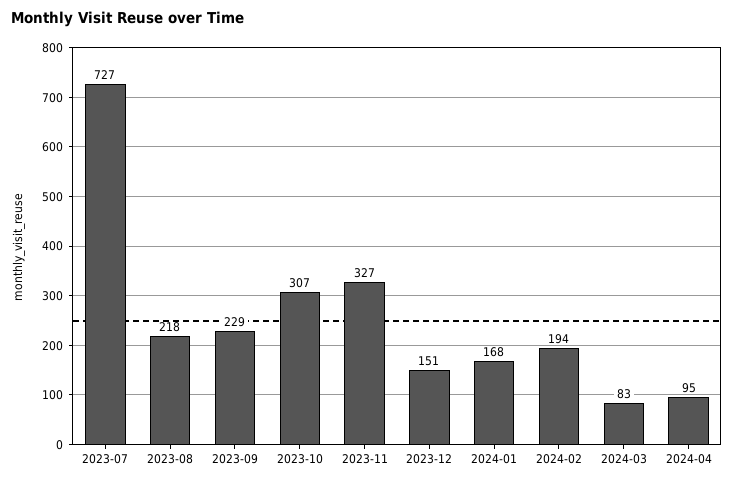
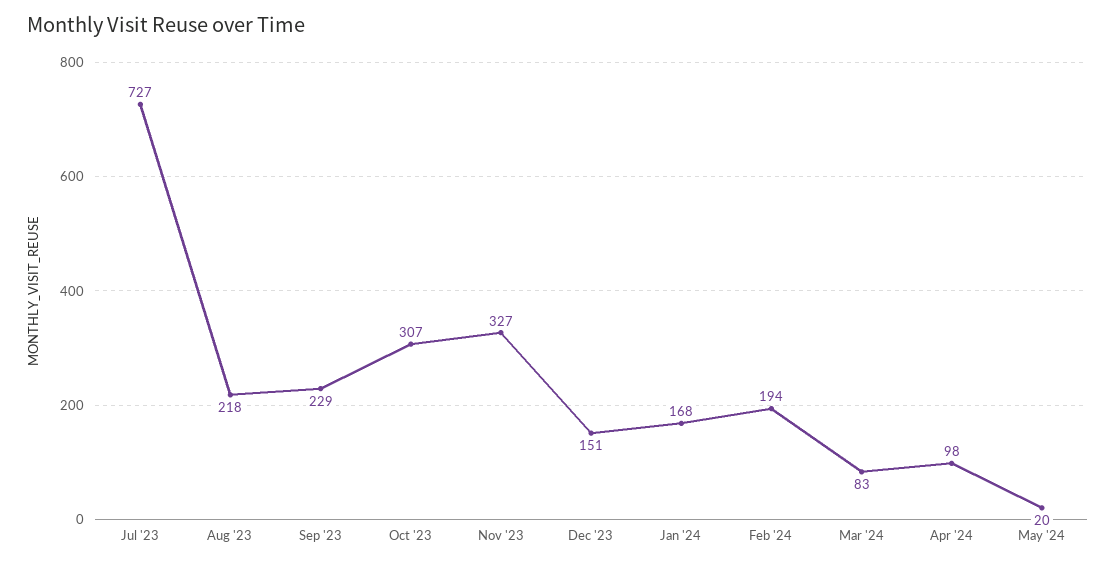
2024-04: 95 -> 98
May '24: none -> 20

